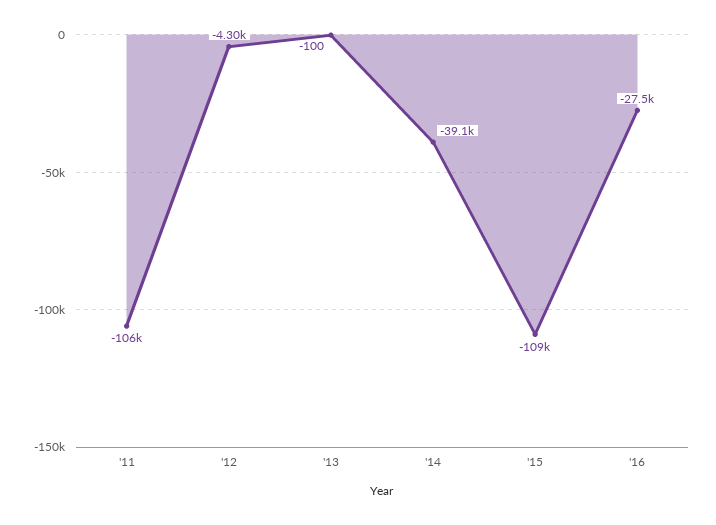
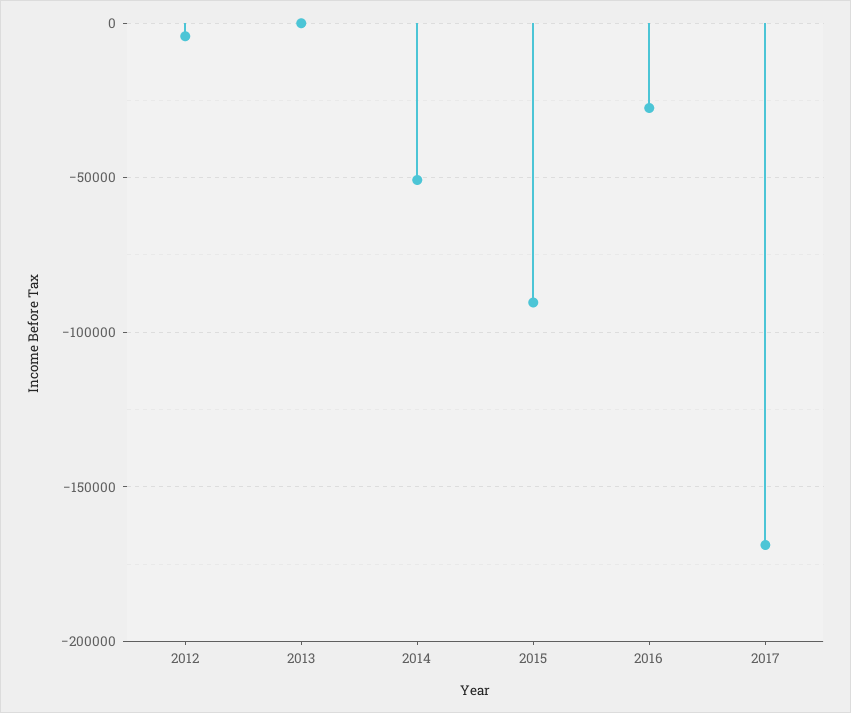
'11: -106000 -> none
'14: -39100 -> -50000
'15: -109000 -> -90000
2017: none -> -170000

